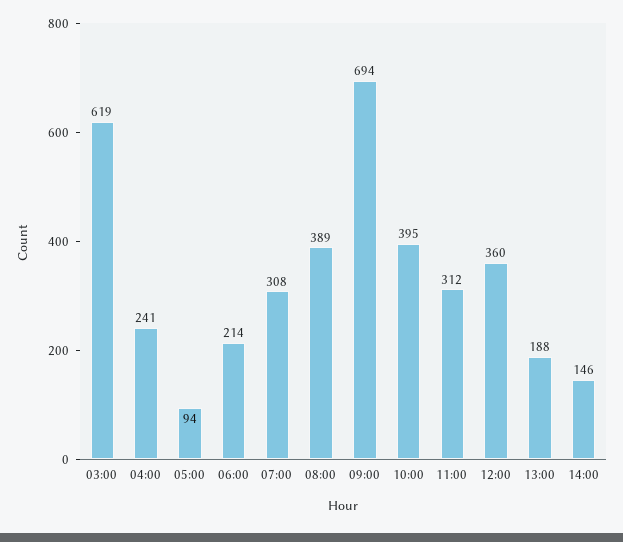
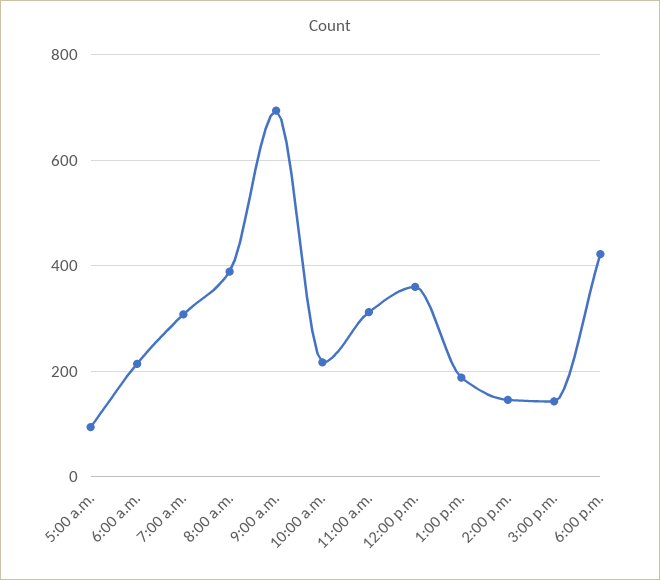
03:00: 619 -> none
04:00: 241 -> none
10:00: 395 -> 220
3:00 p.m.: none -> 140
6:00 p.m.: none -> 420

